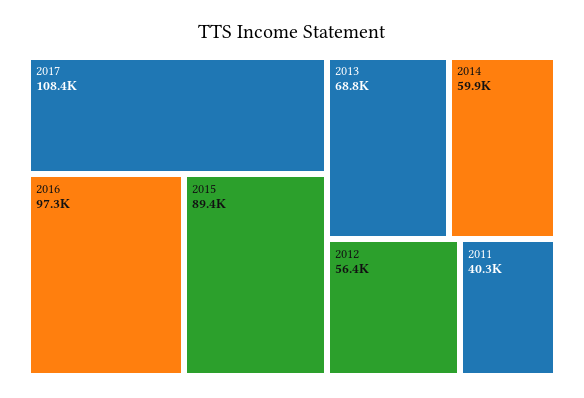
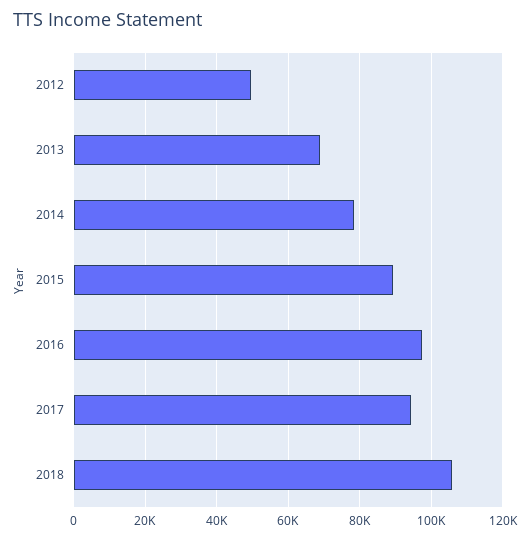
2017: 108400 -> 94000
2014: 59900 -> 78000
2012: 56400 -> 50000
2011: 40300 -> none
2018: none -> 106000

